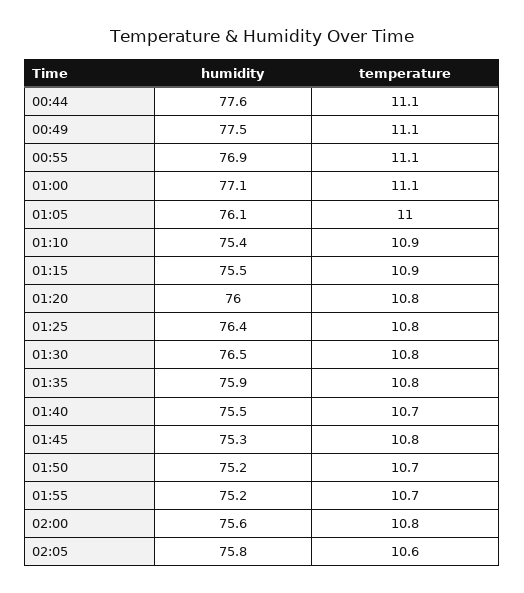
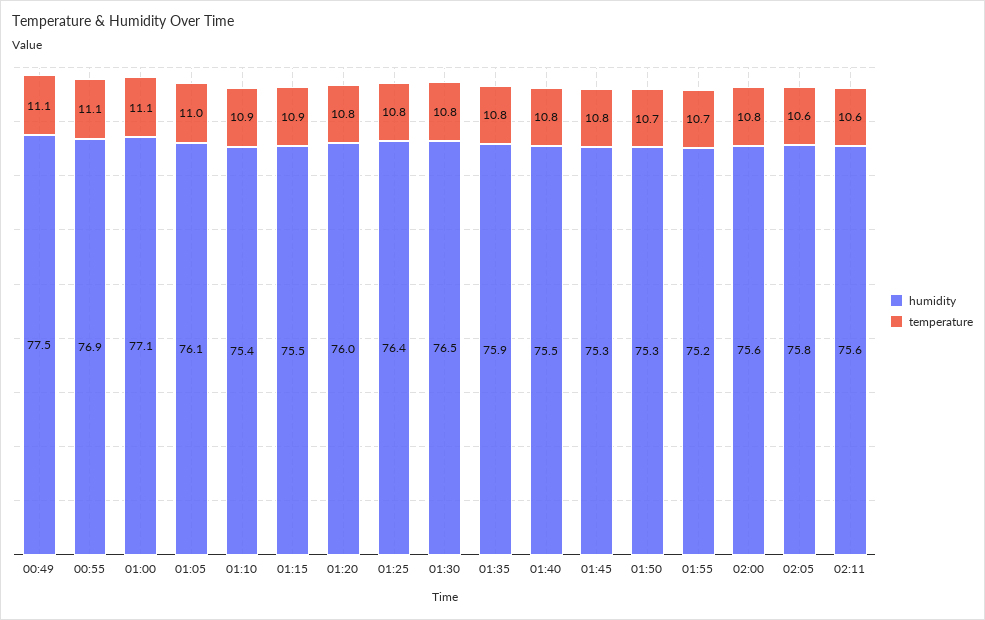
humidity, 00:44: 77.6 -> none
temperature, 00:44: 11.1 -> none
temperature, 01:40: 10.7 -> 10.8
humidity, 01:50: 75.2 -> 75.3
humidity, 02:11: none -> 75.6
temperature, 02:11: none -> 10.6

